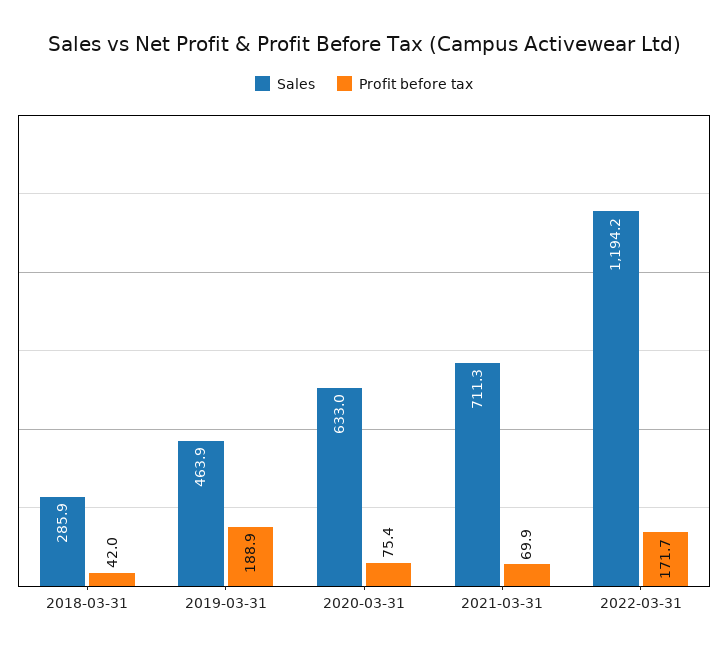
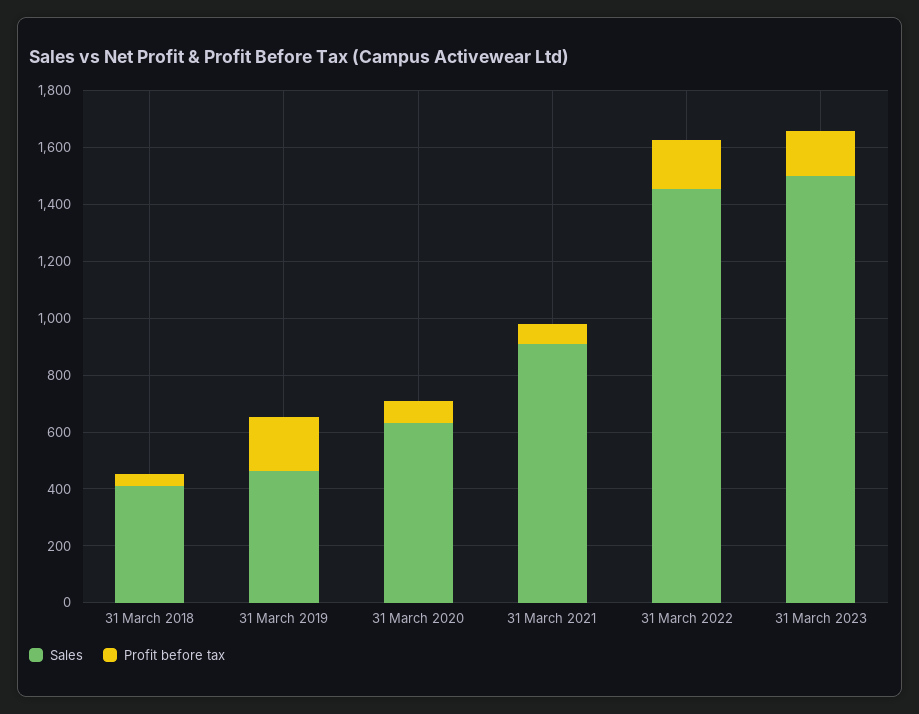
Sales, 2018-03-31: 285.9 -> 400
Sales, 2021-03-31: 711.3 -> 900
Sales, 2022-03-31: 1194.2 -> 1450
Sales, 31 March 2023: none -> 1500
Profit before tax, 31 March 2023: none -> 150

